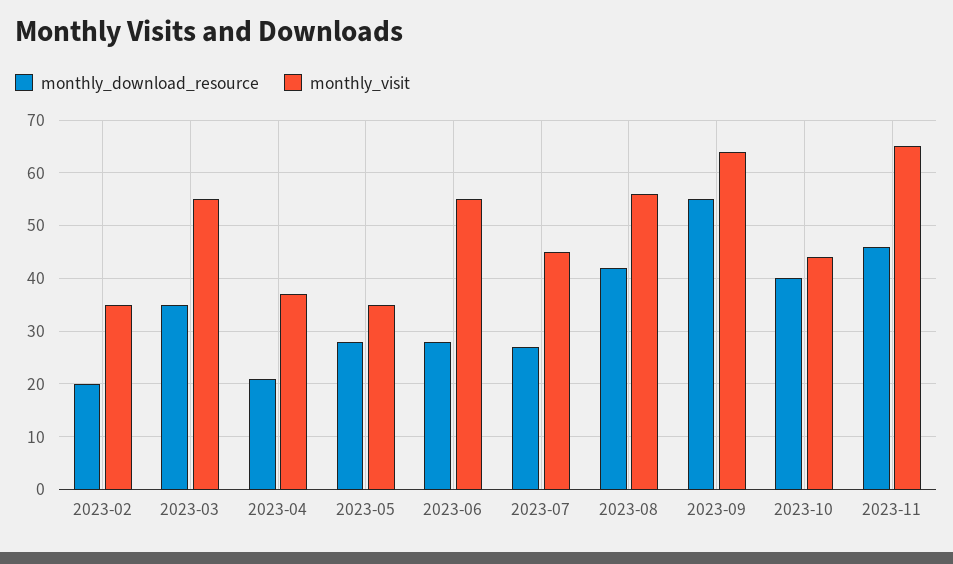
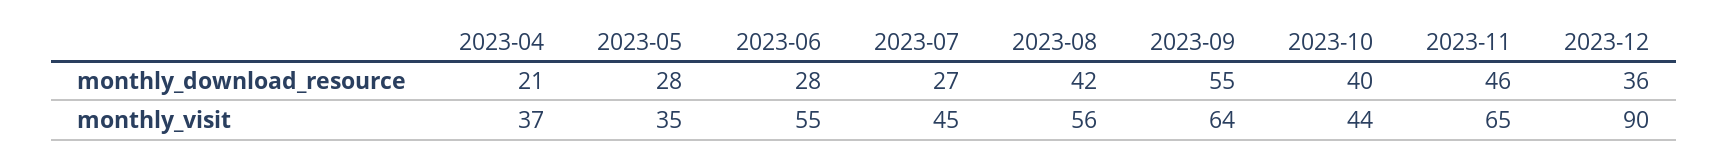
monthly_download_resource, 2023-02: 20 -> none
monthly_visit, 2023-02: 35 -> none
monthly_download_resource, 2023-03: 35 -> none
monthly_visit, 2023-03: 55 -> none
monthly_download_resource, 2023-12: none -> 36
monthly_visit, 2023-12: none -> 90

